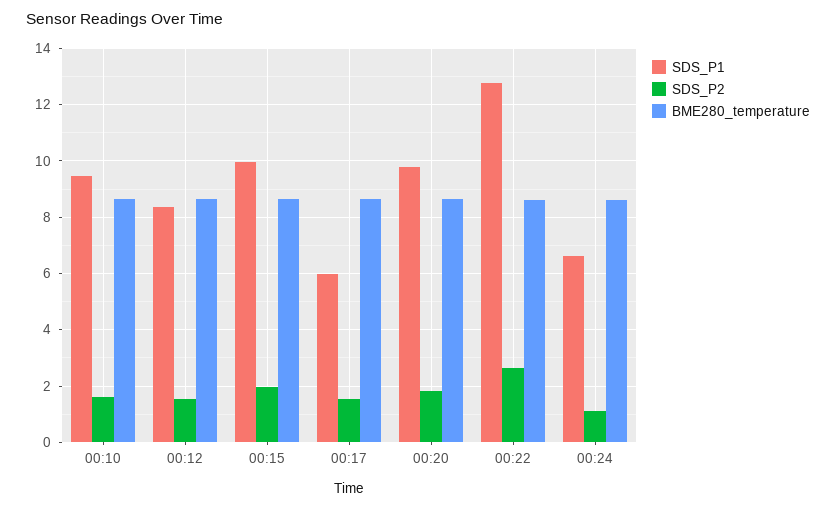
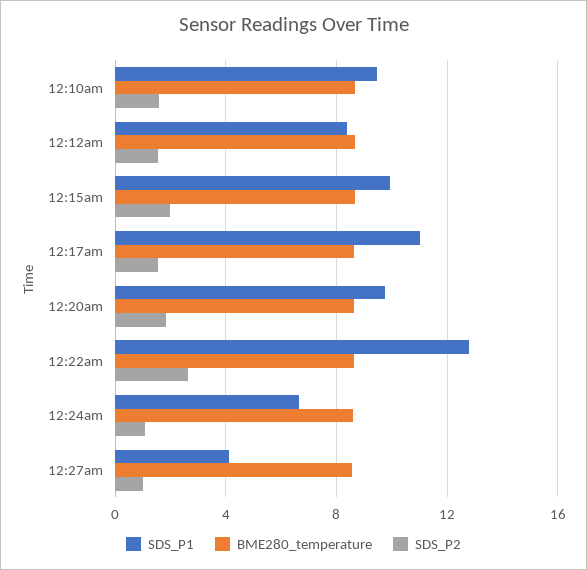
SDS_P1, 00:17: 6 -> 11
SDS_P1, 12:27am: none -> 4
BME280_temperature, 12:27am: none -> 8.5
SDS_P2, 12:27am: none -> 1

